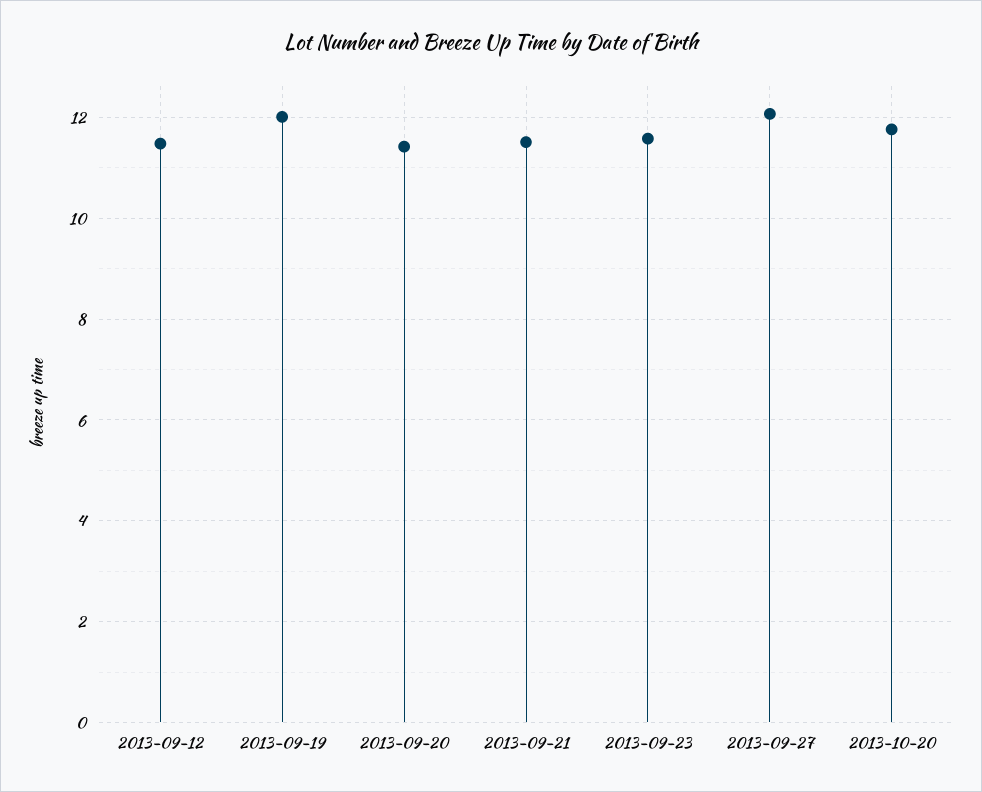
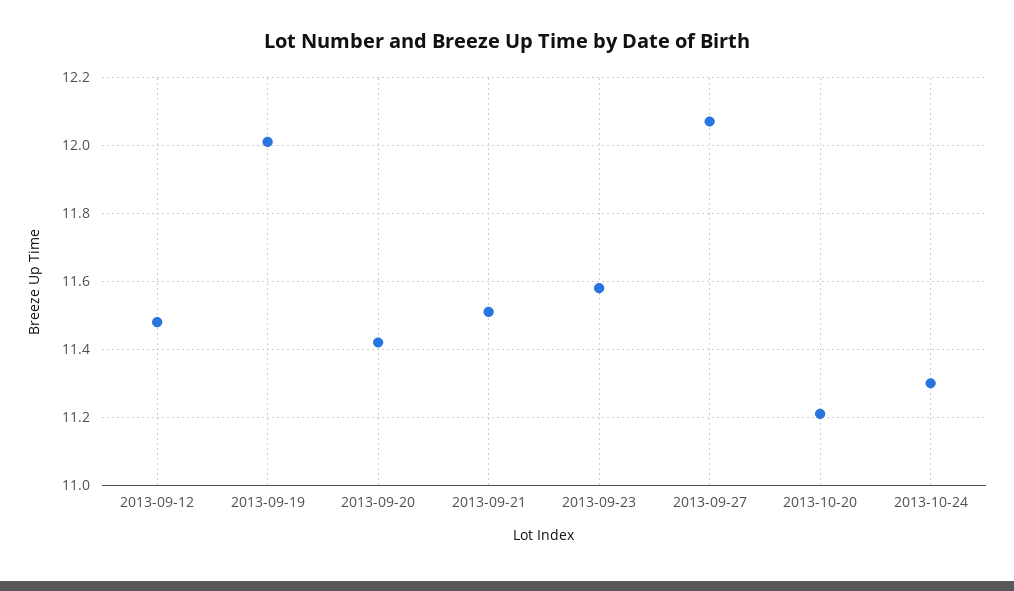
2013-10-20: 11.8 -> 11.2
2013-10-24: none -> 11.3

